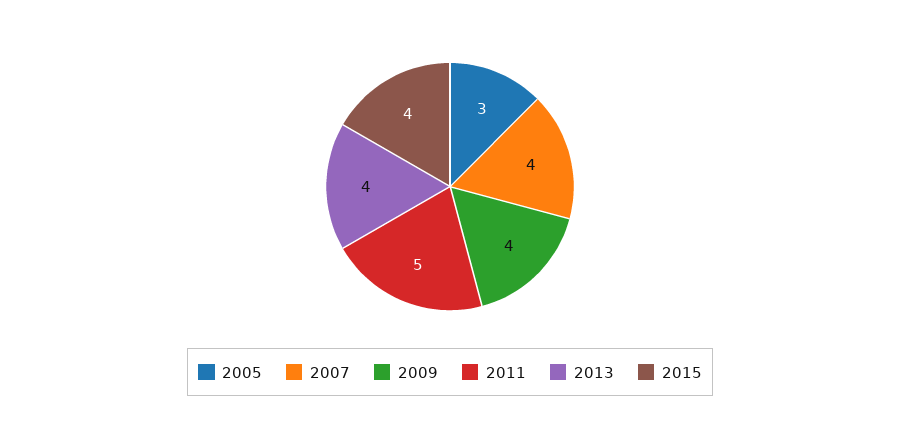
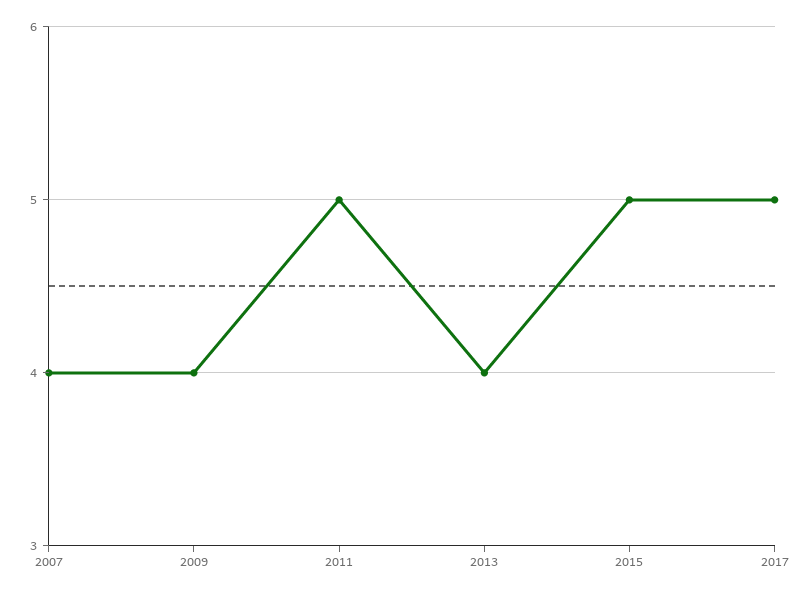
2005: 3 -> none
2015: 4 -> 5
2017: none -> 5

